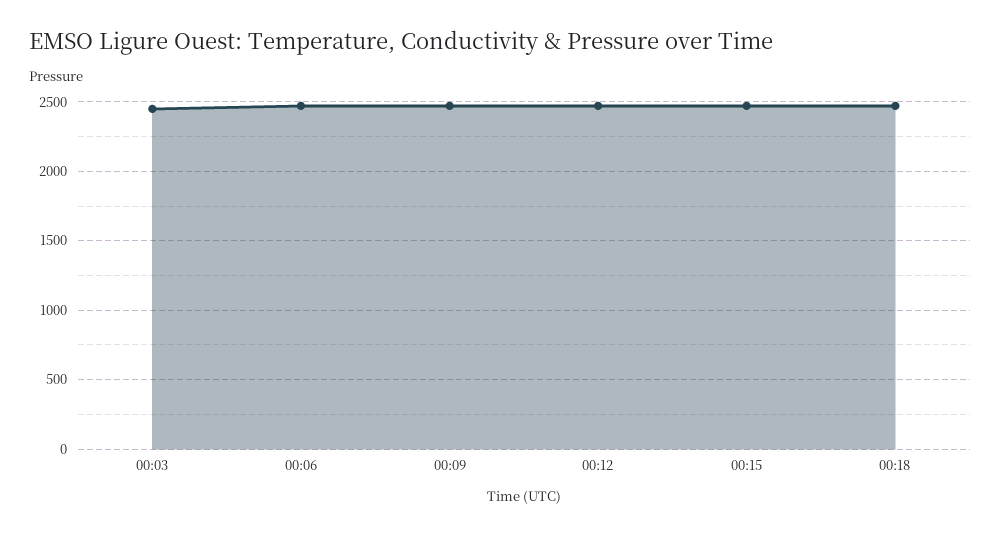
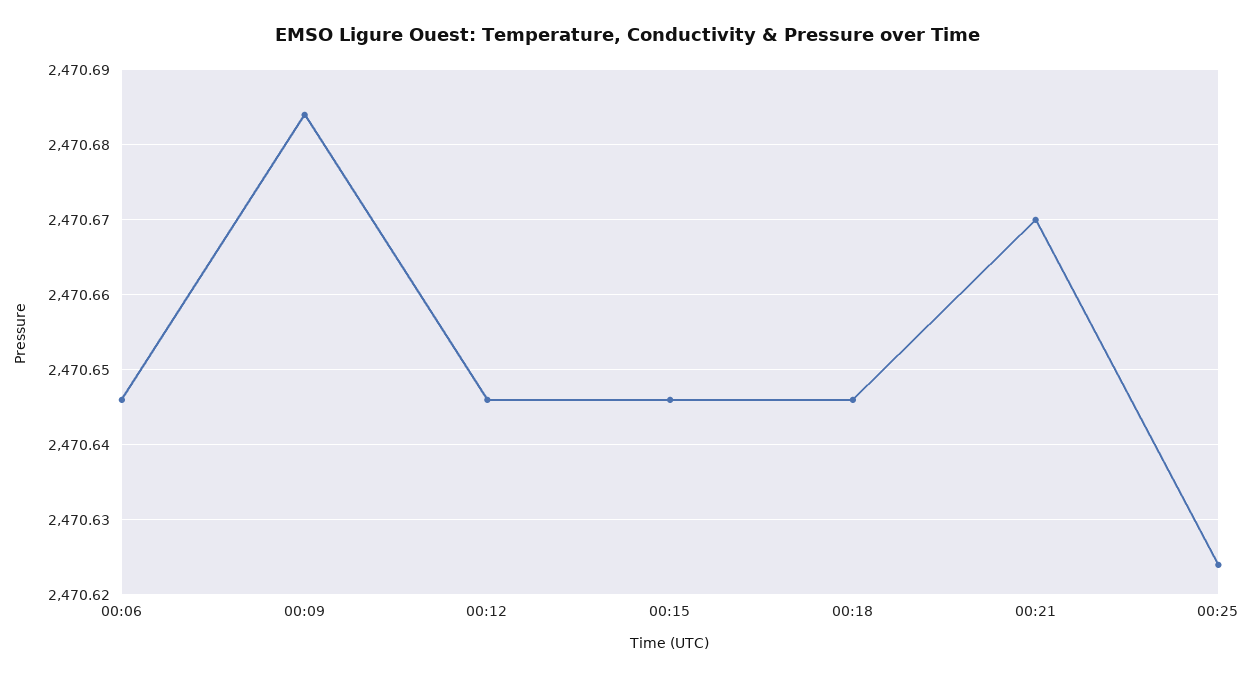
00:03: 2450 -> none
00:21: none -> 2470.67
00:25: none -> 2470.624

